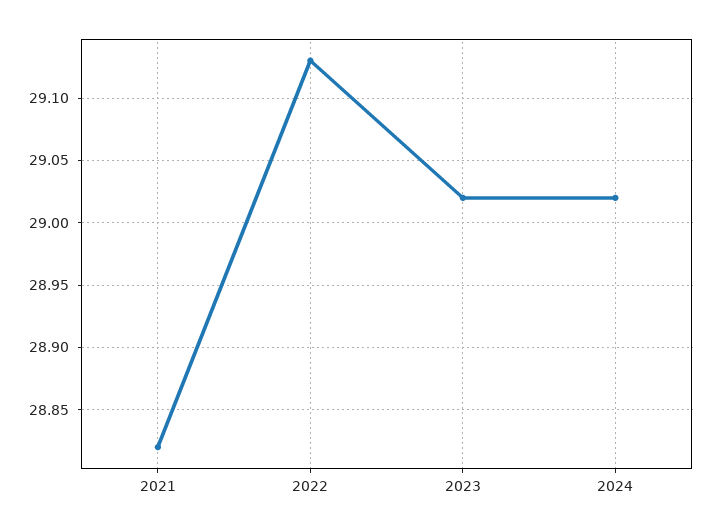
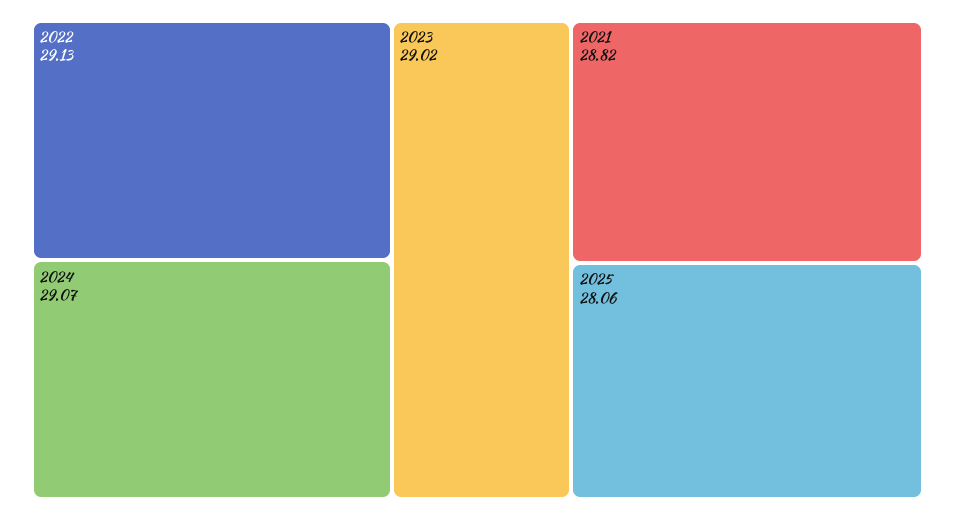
2024: 29.02 -> 29.07
2025: none -> 28.06

